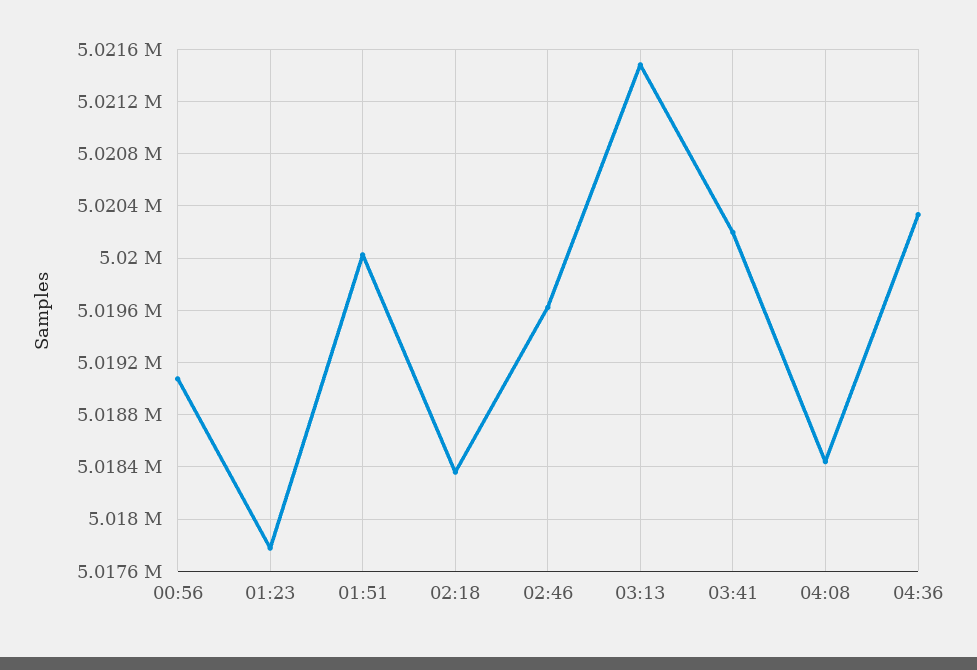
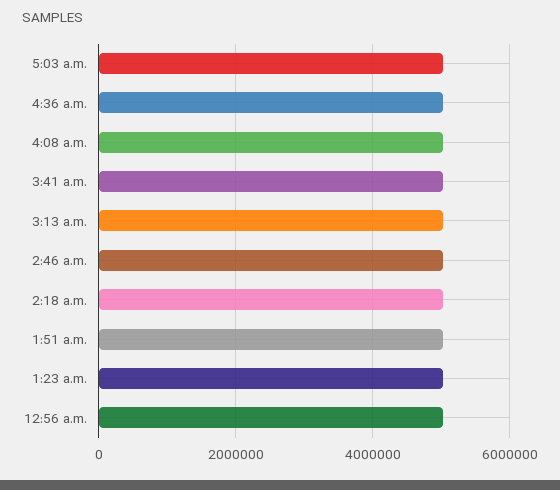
5:03 a.m.: none -> 5000000

